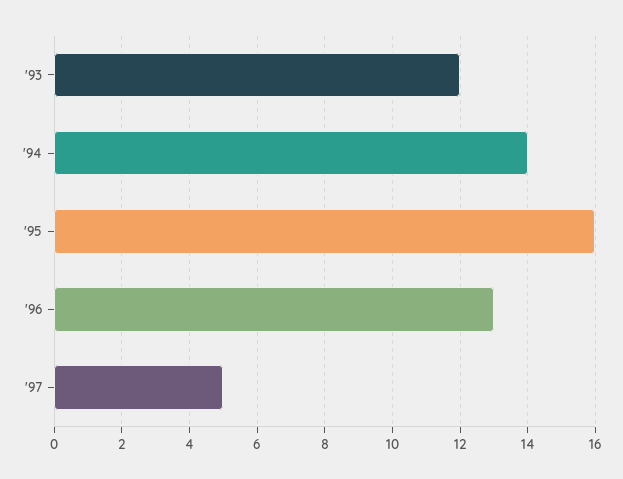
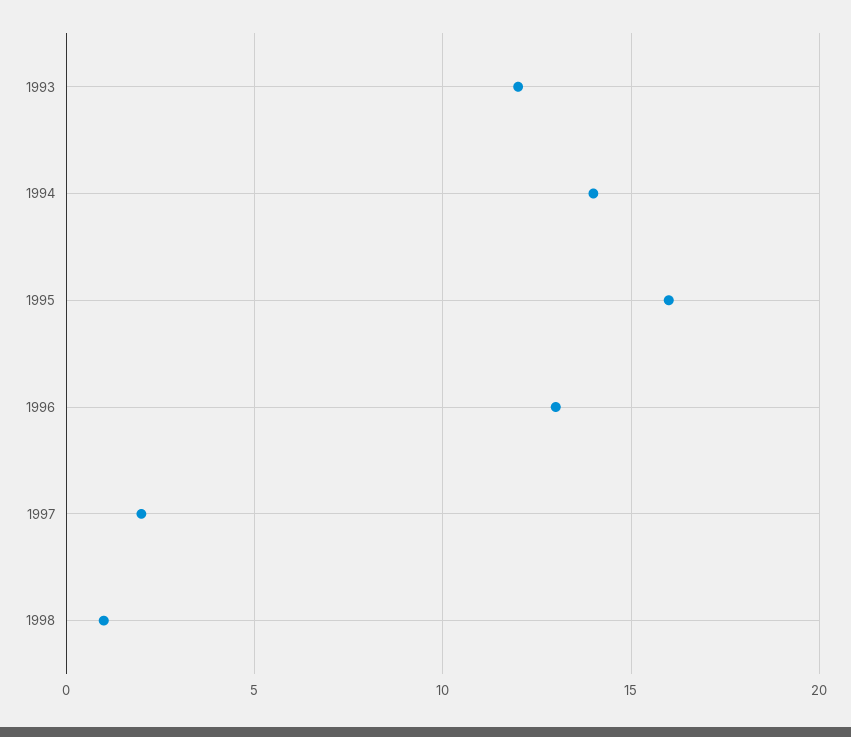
'97: 5 -> 2
1998: none -> 1

